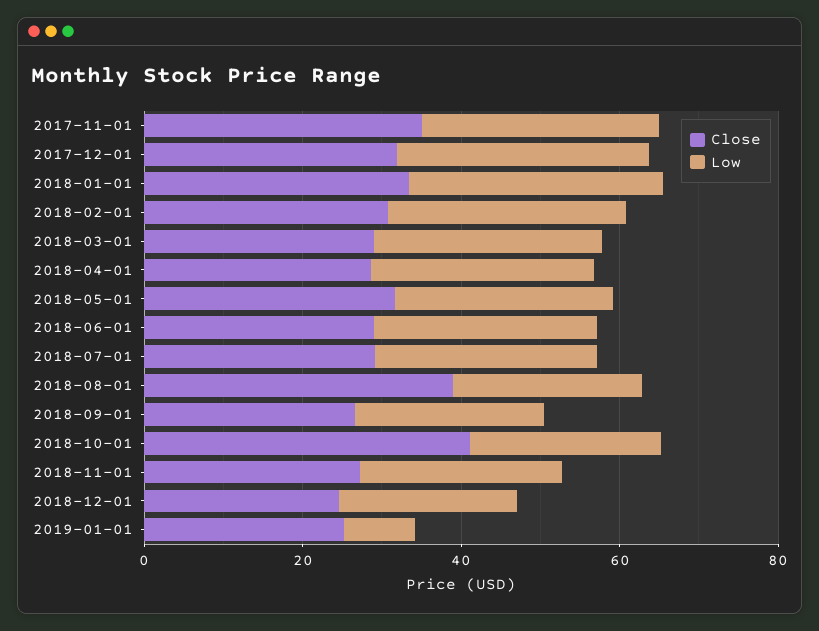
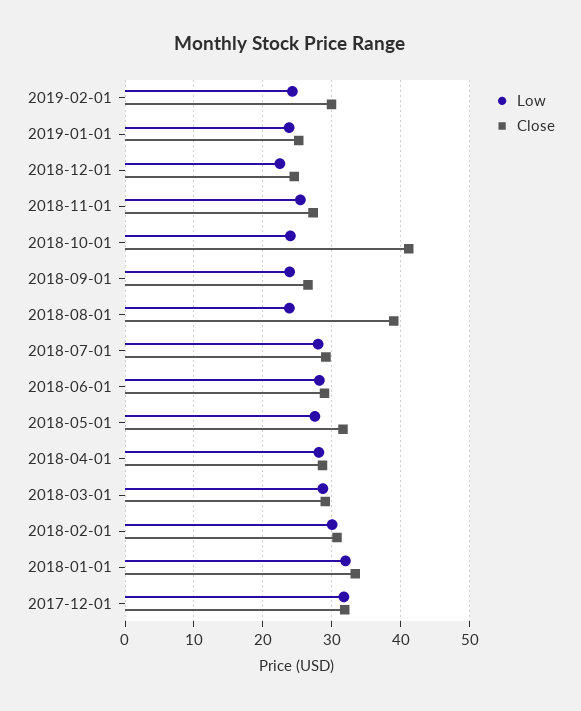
Close, 2017-11-01: 35 -> none
Low, 2017-11-01: 30 -> none
Low, 2019-01-01: 10 -> 24
Low, 2019-02-01: none -> 24
Close, 2019-02-01: none -> 30

